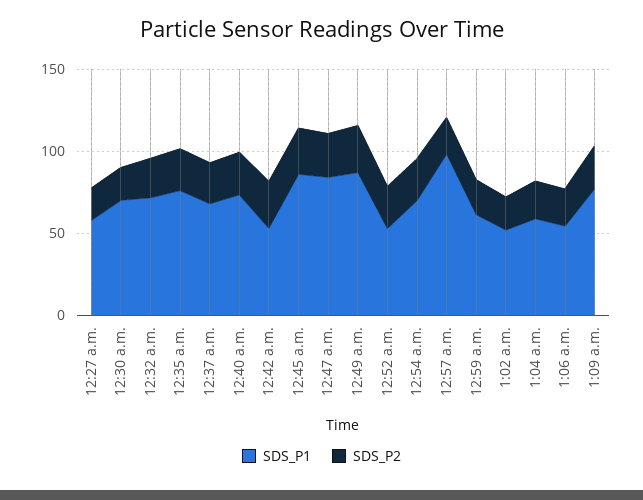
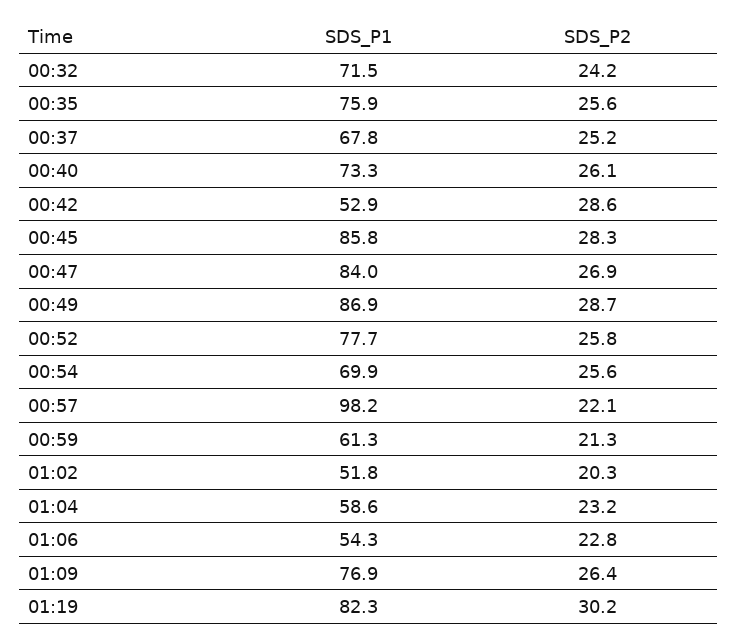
SDS_P1, 12:27 a.m.: 60 -> none
SDS_P2, 12:27 a.m.: 20 -> none
SDS_P1, 12:30 a.m.: 70 -> none
SDS_P2, 12:30 a.m.: 20 -> none
SDS_P1, 12:52 a.m.: 50 -> 77.7
SDS_P1, 01:19: none -> 82.3
SDS_P2, 01:19: none -> 30.2

